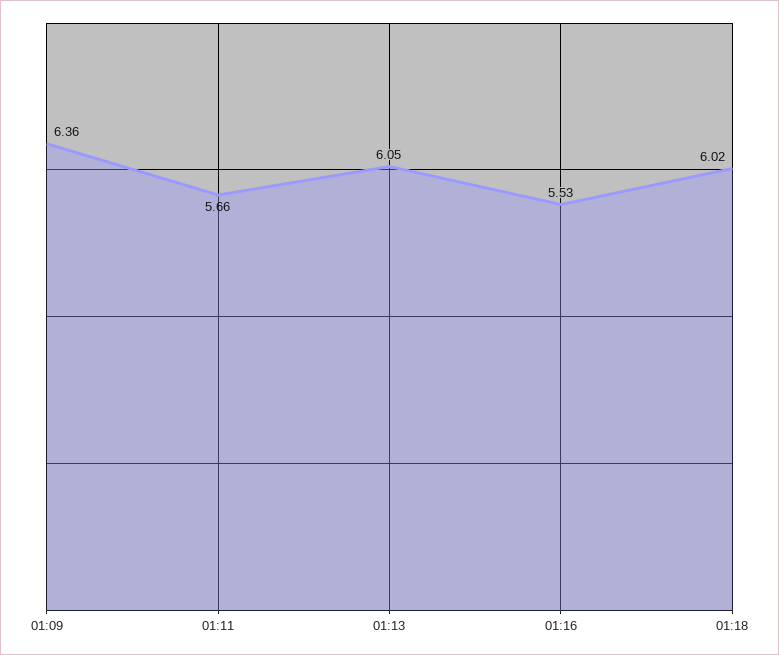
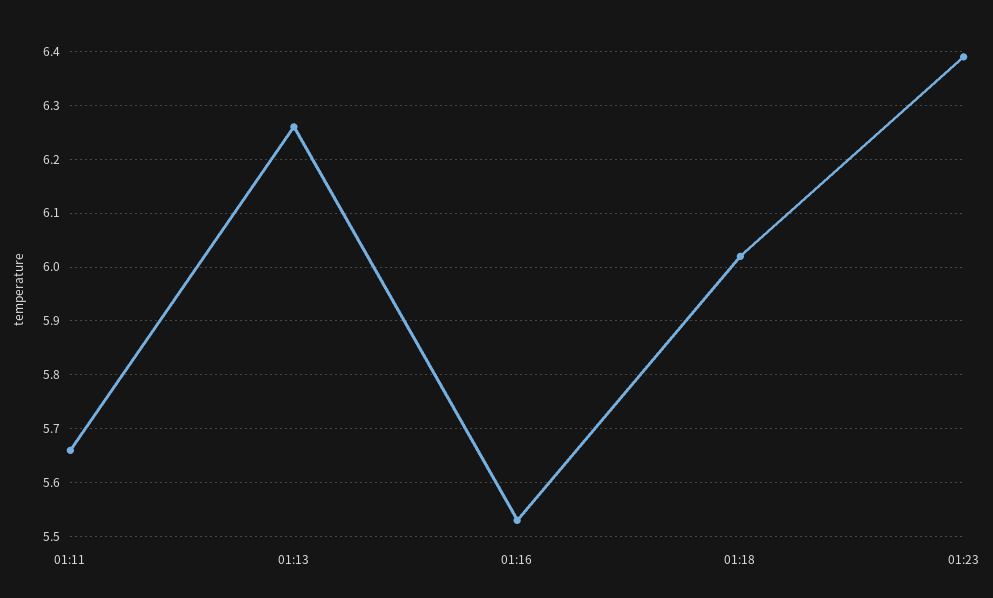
01:09: 6.36 -> none
01:13: 6.05 -> 6.25
01:23: none -> 6.4

